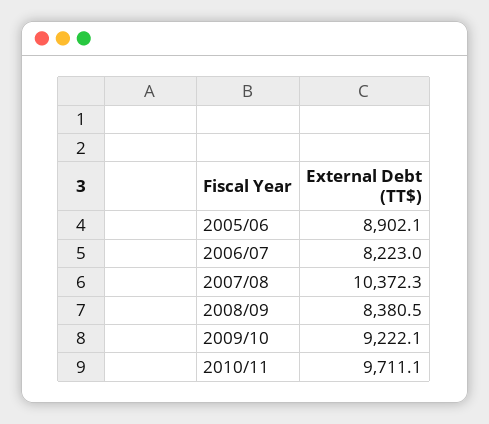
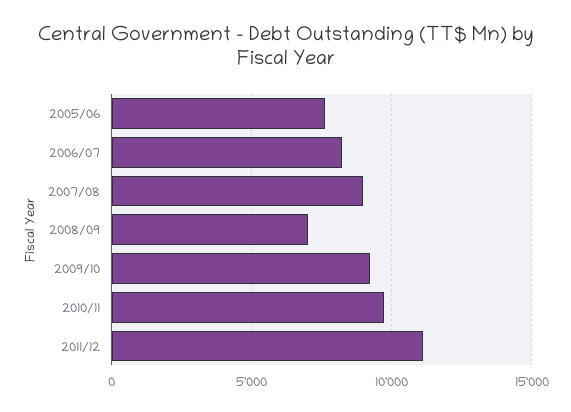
2005/06: 8902.1 -> 7500
2007/08: 10372.3 -> 9000
2008/09: 8380.5 -> 7000
2011/12: none -> 11000

